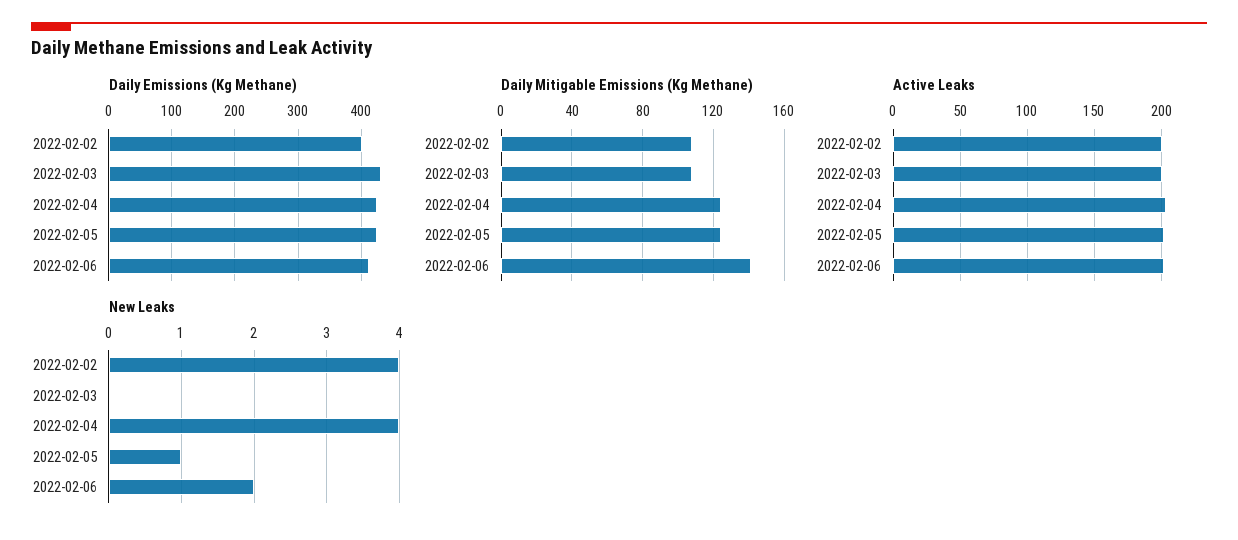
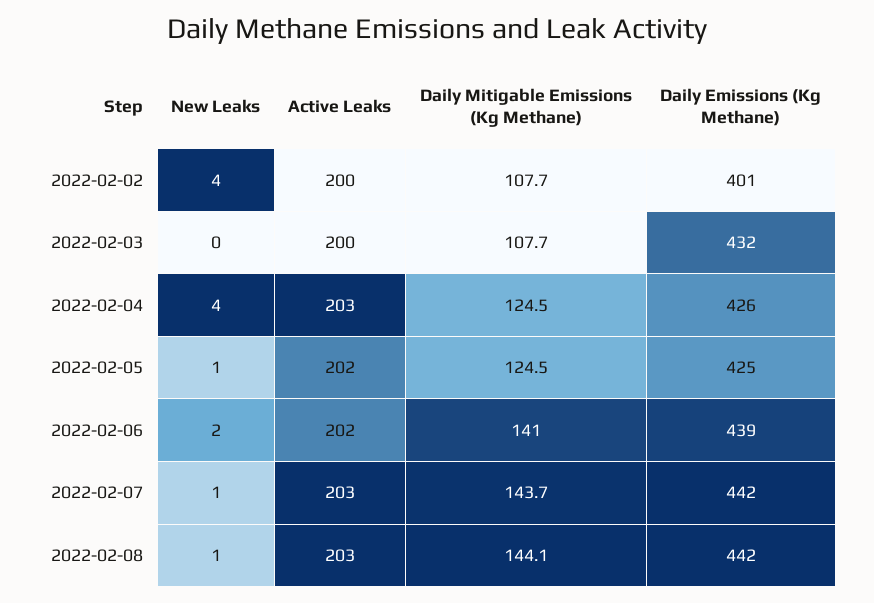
Daily Emissions (Kg Methane), 2022-02-06: 410 -> 439
New Leaks, 2022-02-07: none -> 1
Active Leaks, 2022-02-07: none -> 203
Daily Mitigable Emissions (Kg Methane), 2022-02-07: none -> 143.7
Daily Emissions (Kg Methane), 2022-02-07: none -> 442
New Leaks, 2022-02-08: none -> 1
Active Leaks, 2022-02-08: none -> 203
Daily Mitigable Emissions (Kg Methane), 2022-02-08: none -> 144.1
Daily Emissions (Kg Methane), 2022-02-08: none -> 442

